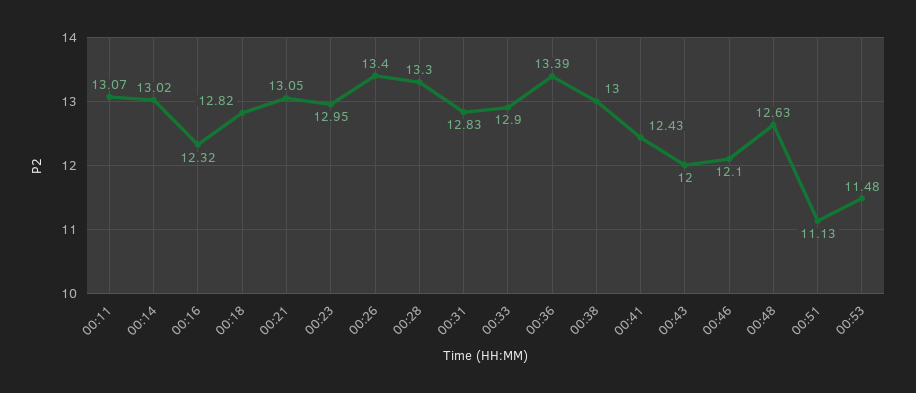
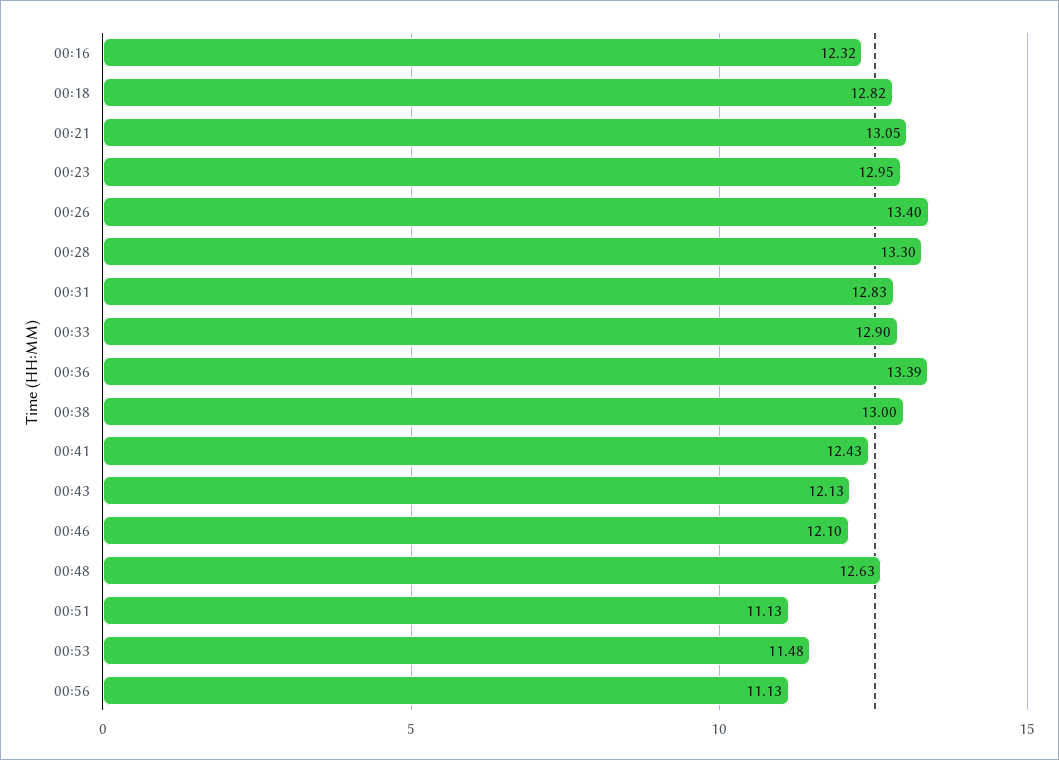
00:11: 13.07 -> none
00:14: 13.02 -> none
00:43: 12 -> 12.13
00:56: none -> 11.13

